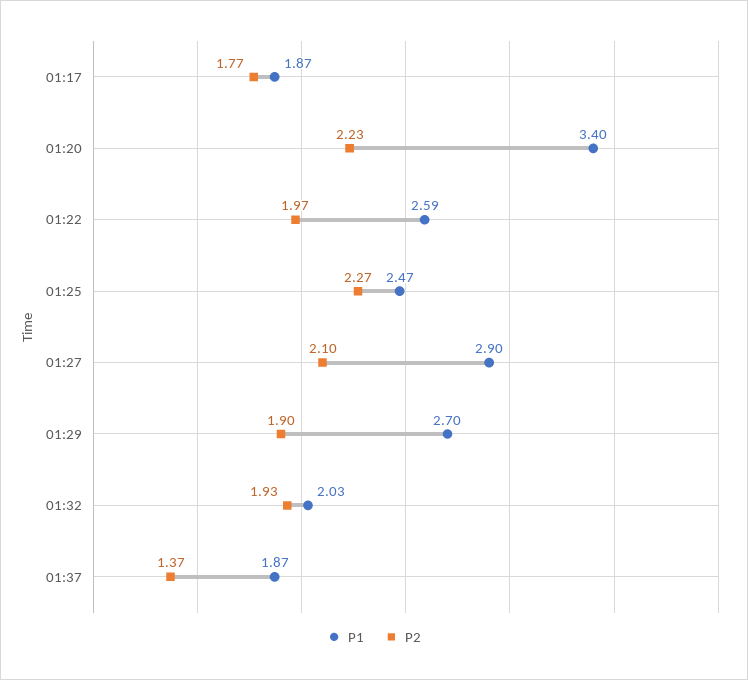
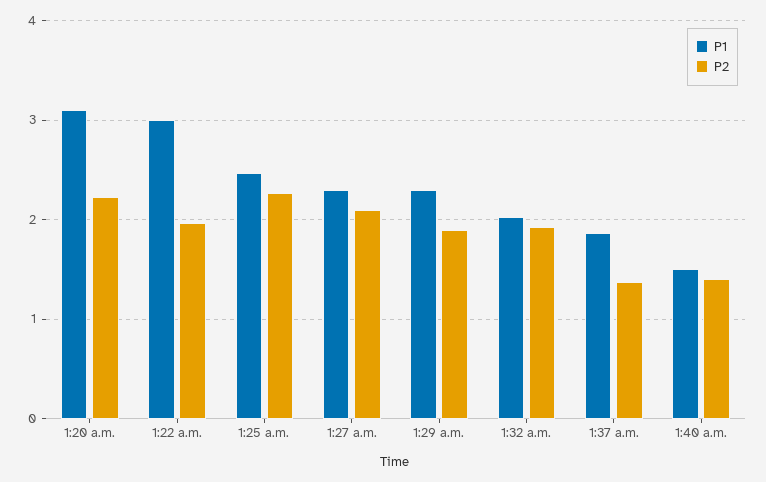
P1, 01:17: 1.87 -> none
P2, 01:17: 1.77 -> none
P1, 01:20: 3.4 -> 3.1
P1, 01:22: 2.59 -> 3
P1, 01:27: 2.9 -> 2.3
P1, 01:29: 2.7 -> 2.3
P1, 1:40 a.m.: none -> 1.5
P2, 1:40 a.m.: none -> 1.4

